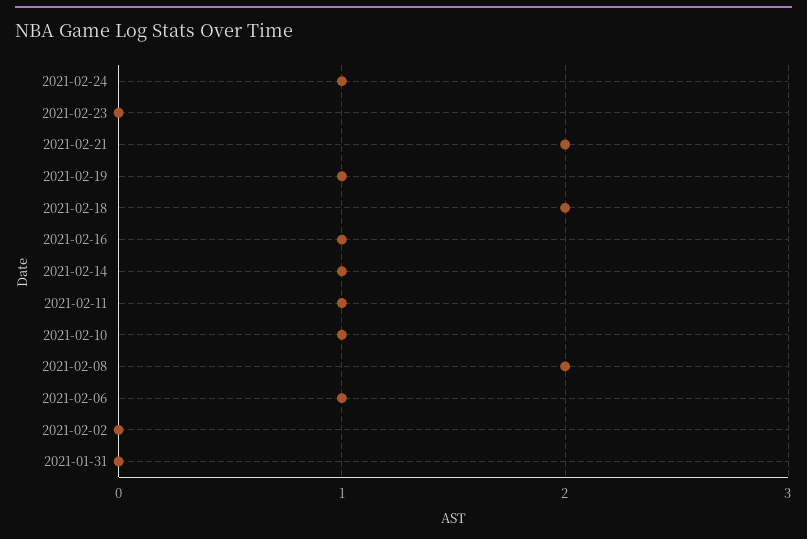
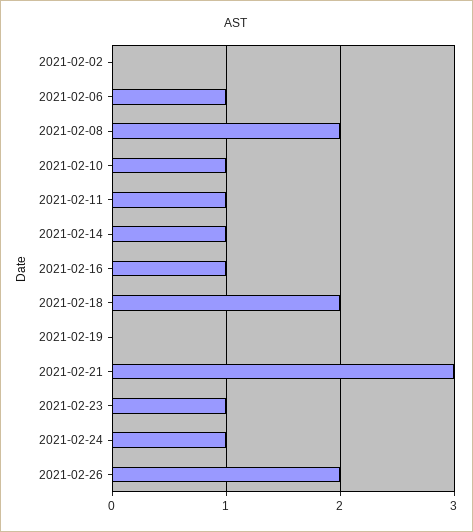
2021-02-23: 0 -> 1
2021-02-21: 2 -> 3
2021-02-19: 1 -> 0
2021-01-31: 0 -> none
2021-02-26: none -> 2

